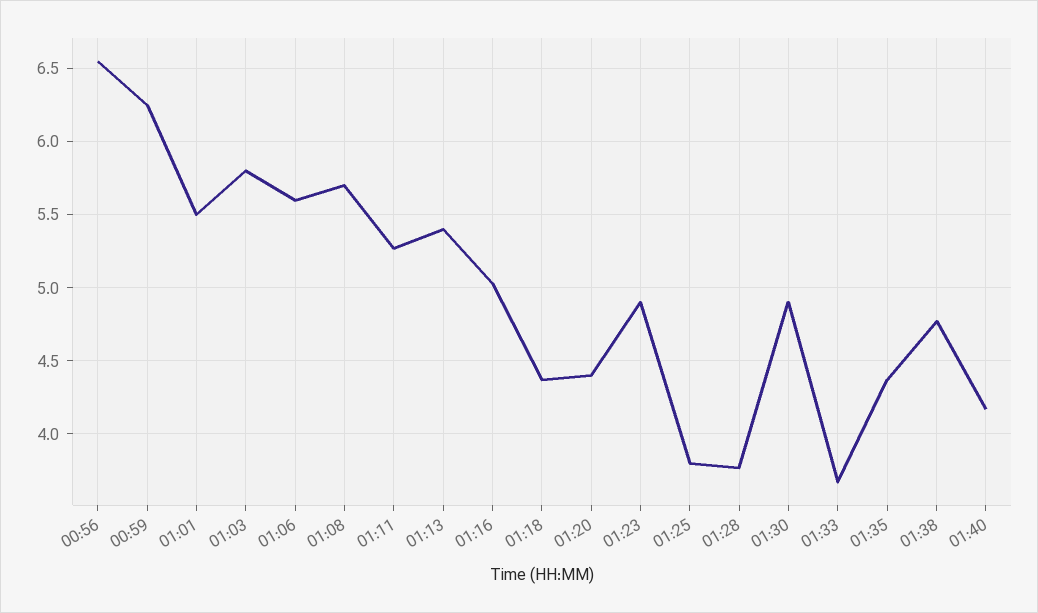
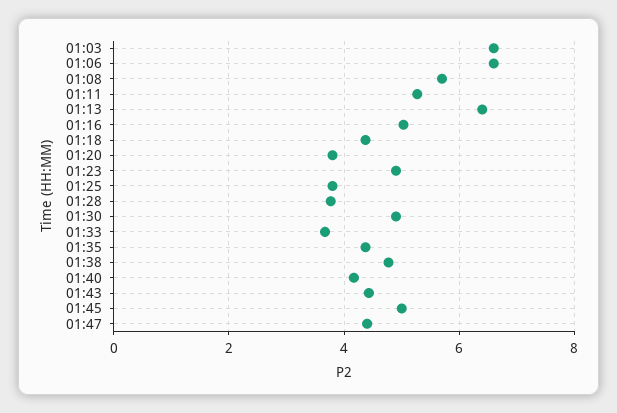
00:56: 6.55 -> none
00:59: 6.25 -> none
01:01: 5.5 -> none
01:03: 5.8 -> 6.6
01:06: 5.6 -> 6.6
01:13: 5.4 -> 6.4
01:20: 4.4 -> 3.8
01:43: none -> 4.4
01:45: none -> 5
01:47: none -> 4.4

